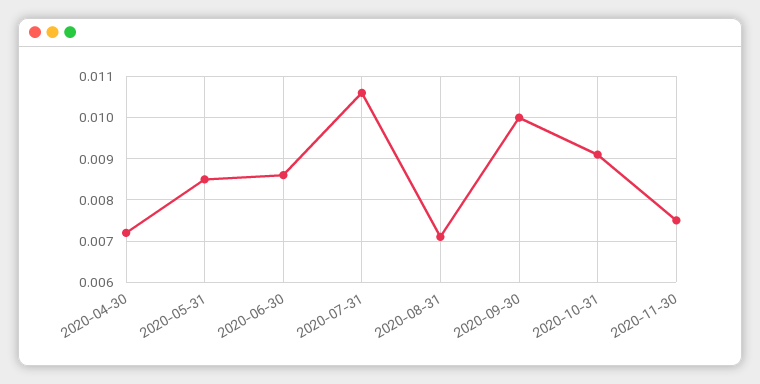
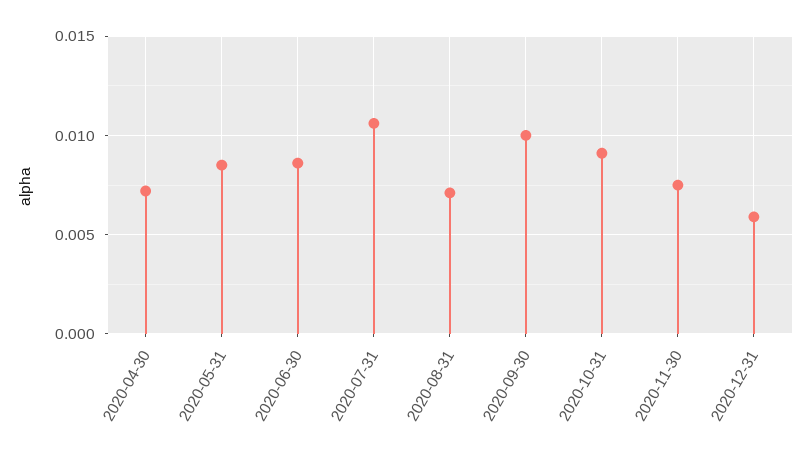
2020-12-31: none -> 0.006

